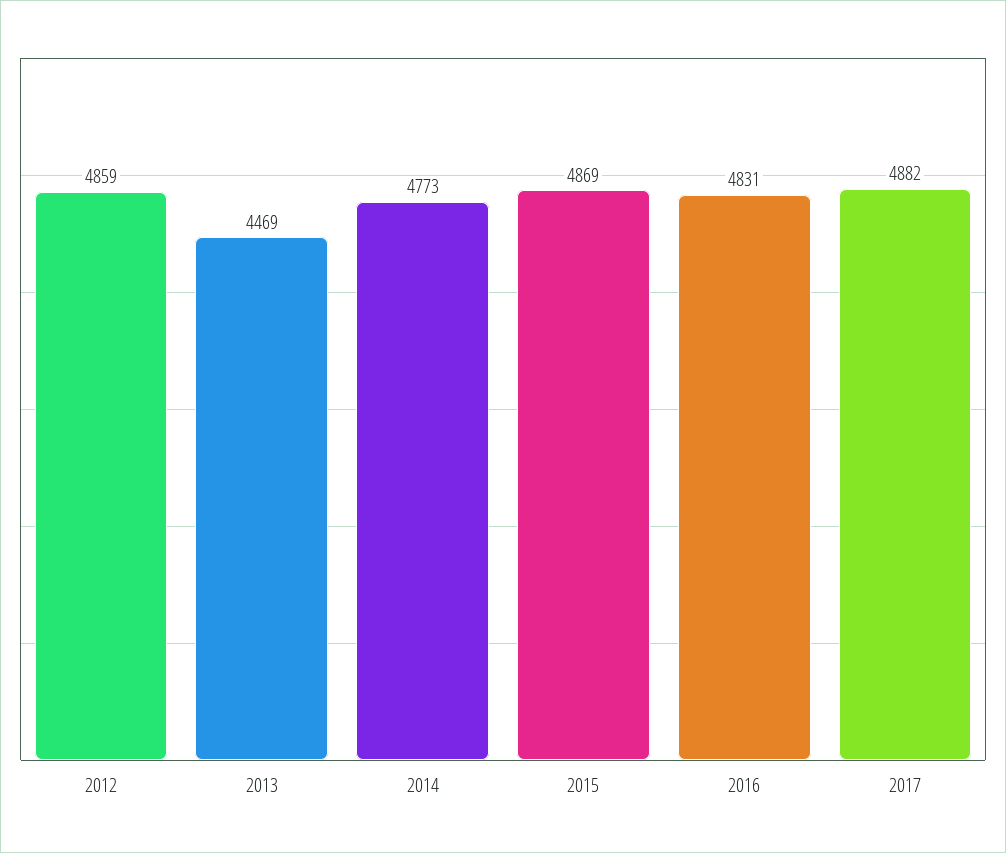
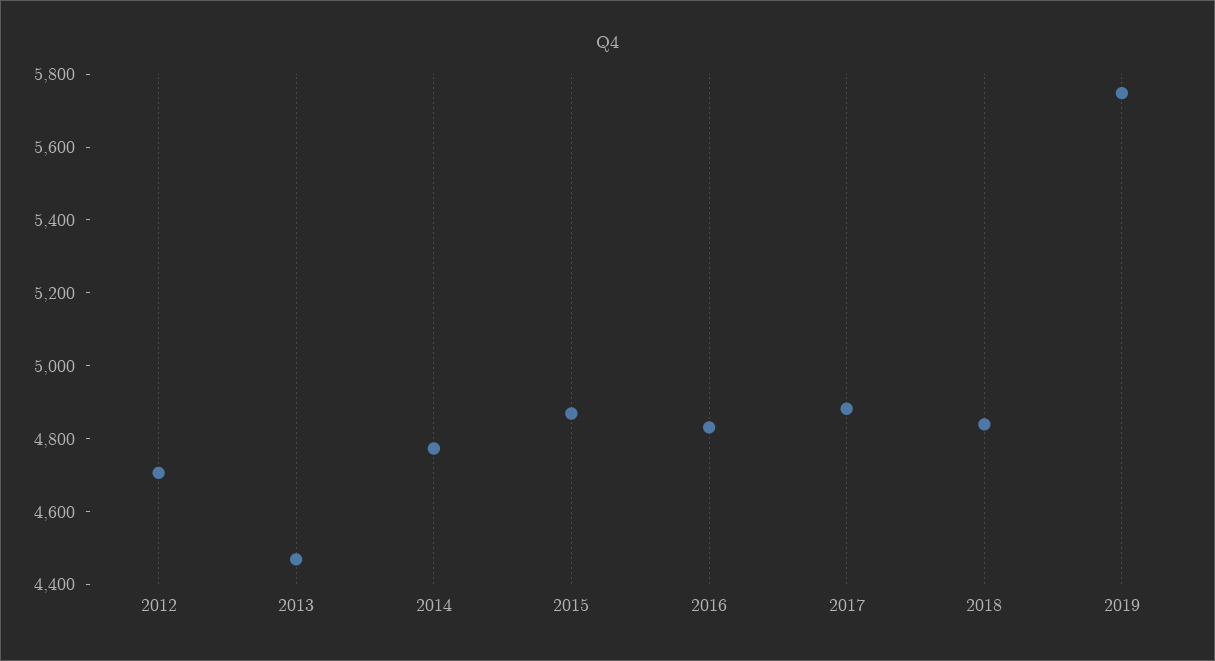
2012: 4859 -> 4700
2018: none -> 4850
2019: none -> 5750

